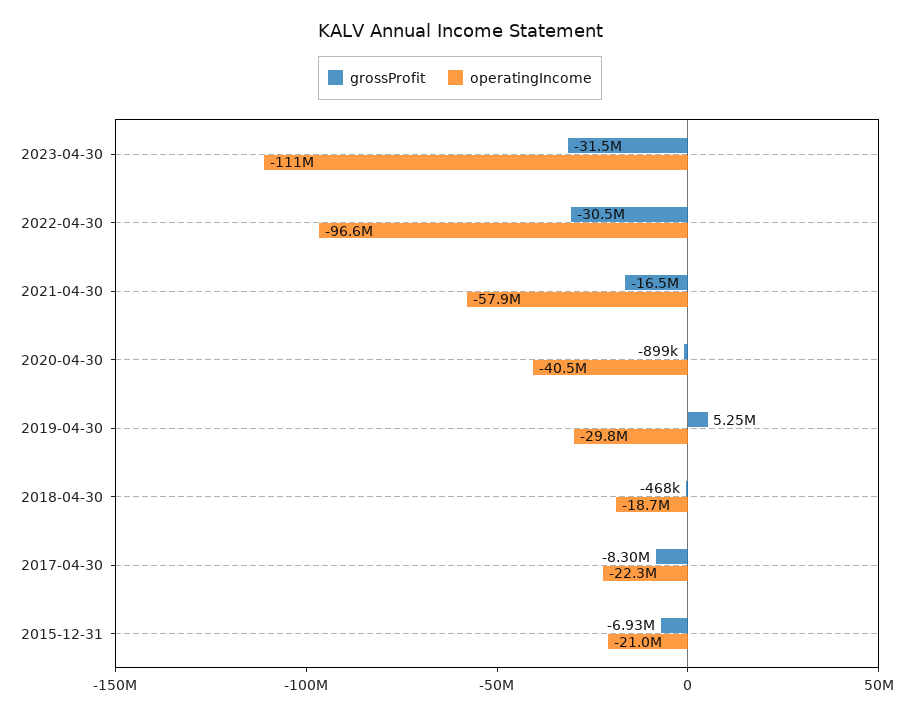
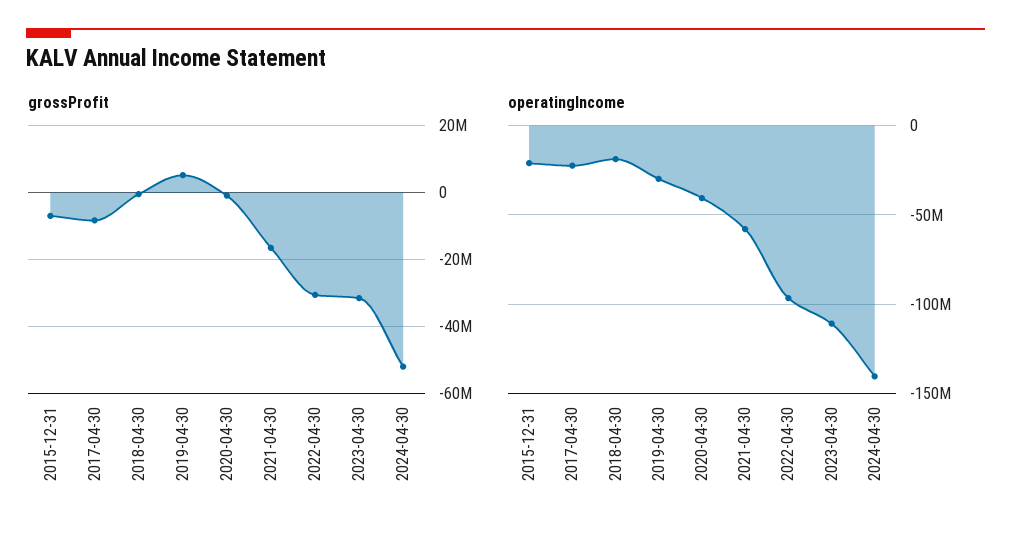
grossProfit, 2024-04-30: none -> -52000000
operatingIncome, 2024-04-30: none -> -140000000

